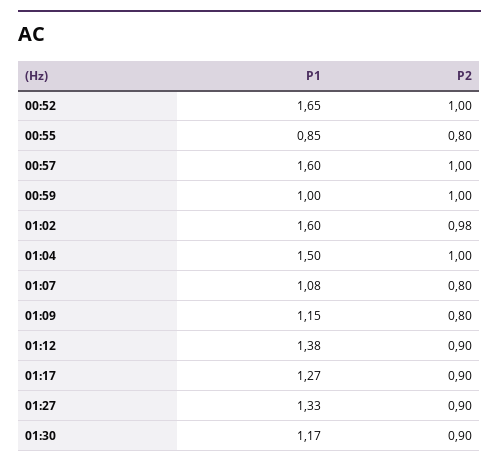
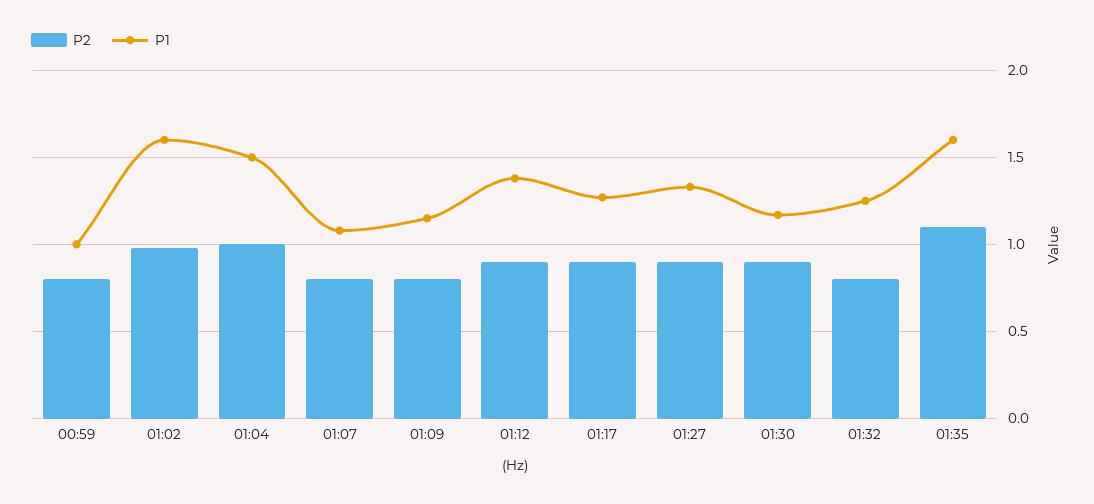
P1, 00:52: 1.65 -> none
P2, 00:52: 1 -> none
P1, 00:55: 0.85 -> none
P2, 00:55: 0.8 -> none
P1, 00:57: 1.6 -> none
P2, 00:57: 1 -> none
P2, 00:59: 1 -> 0.8
P2, 01:32: none -> 0.8
P1, 01:32: none -> 1.25
P2, 01:35: none -> 1.1
P1, 01:35: none -> 1.6

